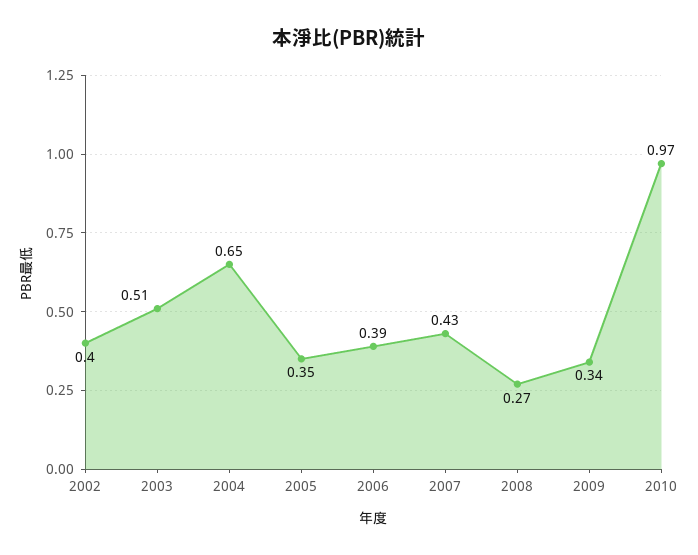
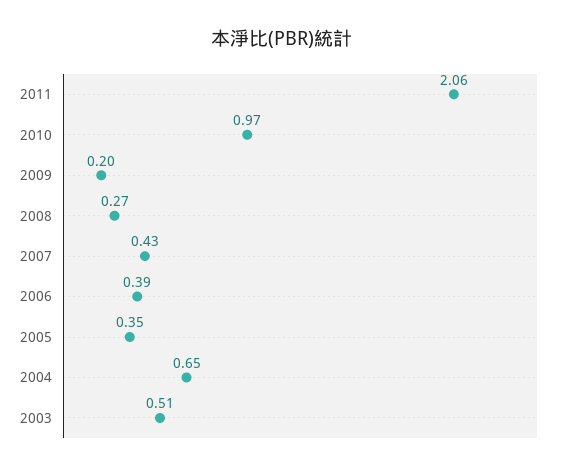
2002: 0.4 -> none
2009: 0.34 -> 0.2
2011: none -> 2.06

